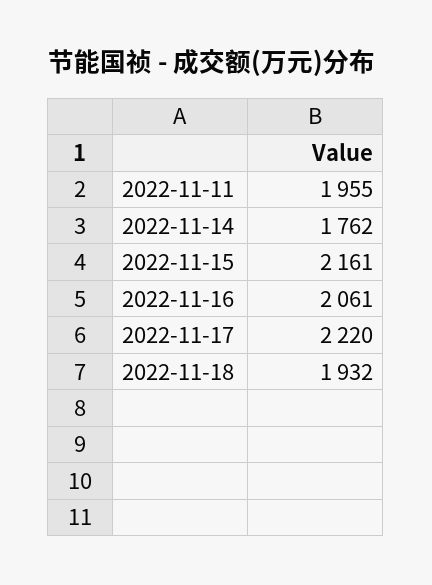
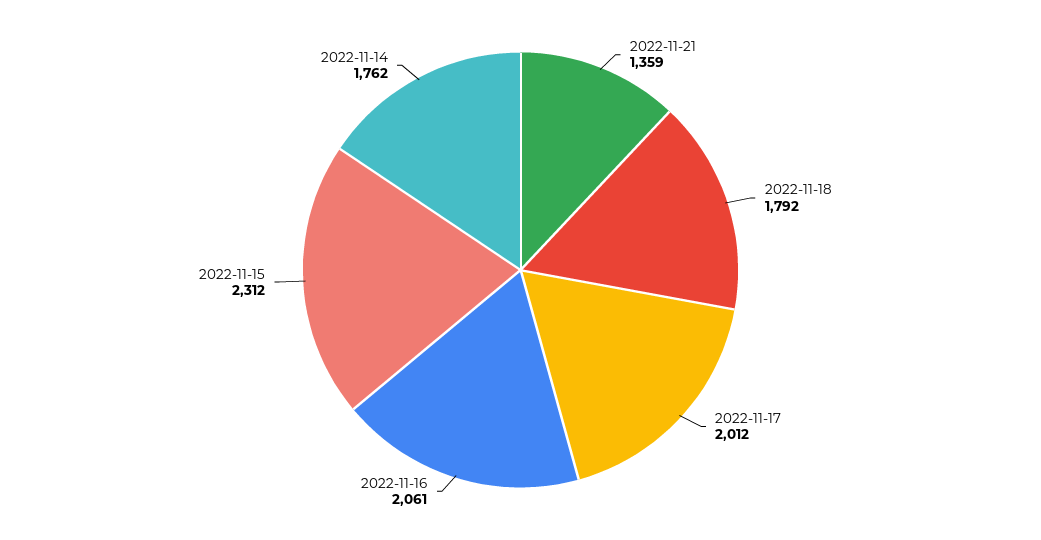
2022-11-11: 1955 -> none
2022-11-15: 2161 -> 2312
2022-11-17: 2220 -> 2012
2022-11-18: 1932 -> 1792
2022-11-21: none -> 1359

